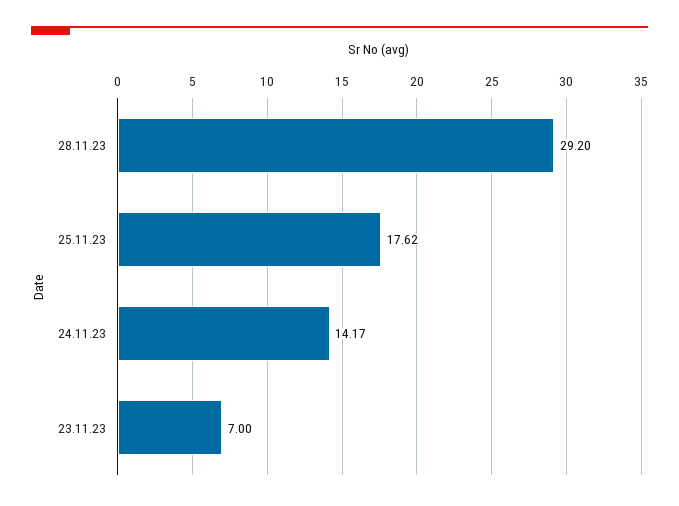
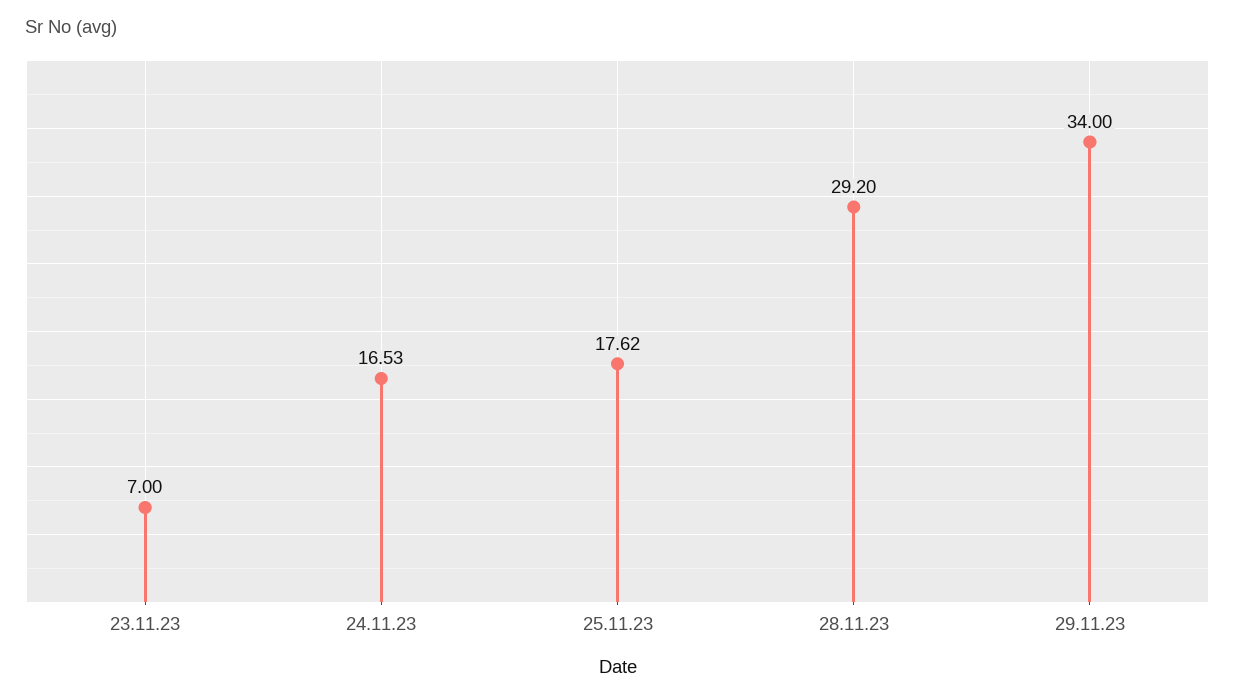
24.11.23: 14.17 -> 16.53
29.11.23: none -> 34

